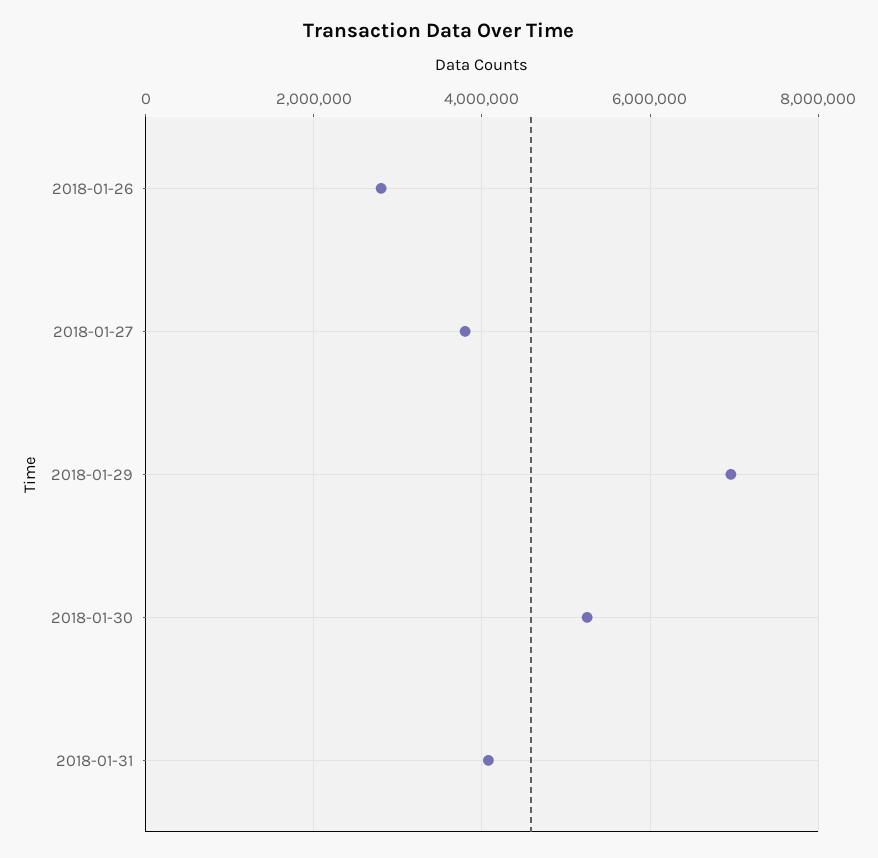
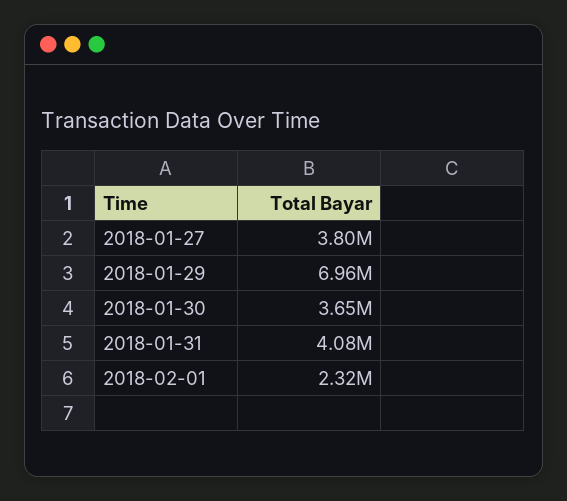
2018-01-26: 2800000 -> none
2018-01-30: 5200000 -> 3650000
2018-02-01: none -> 2320000

